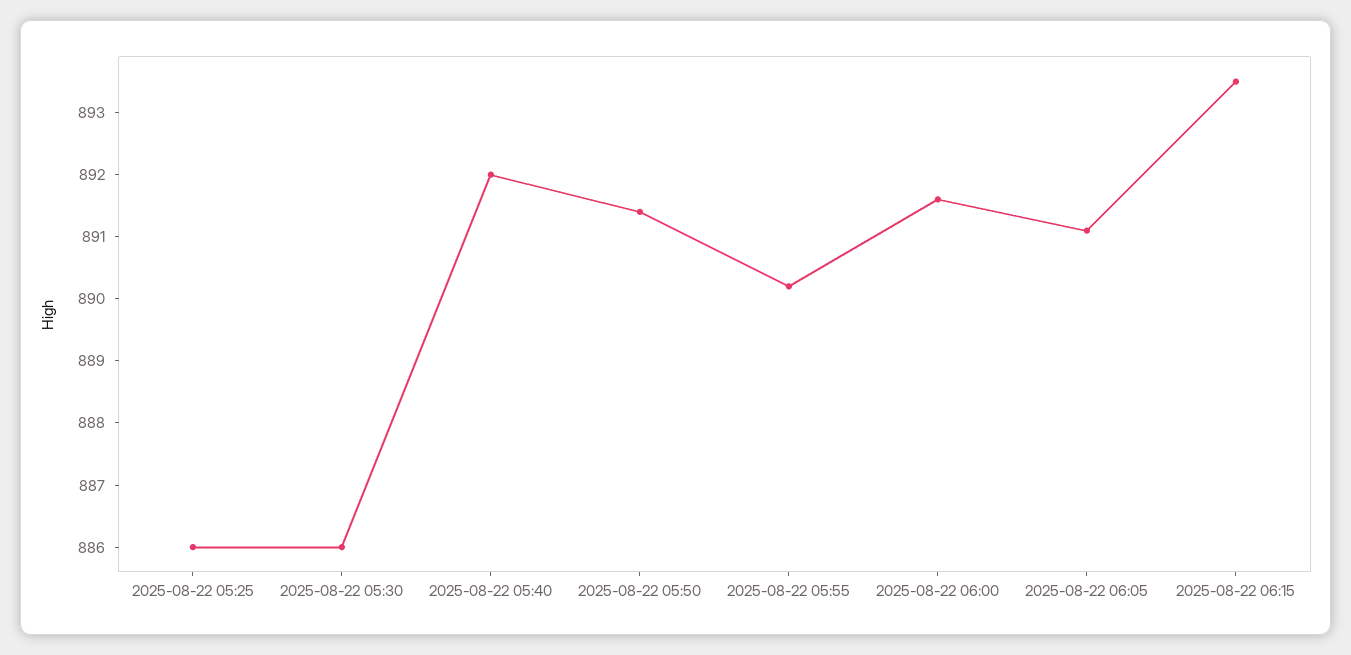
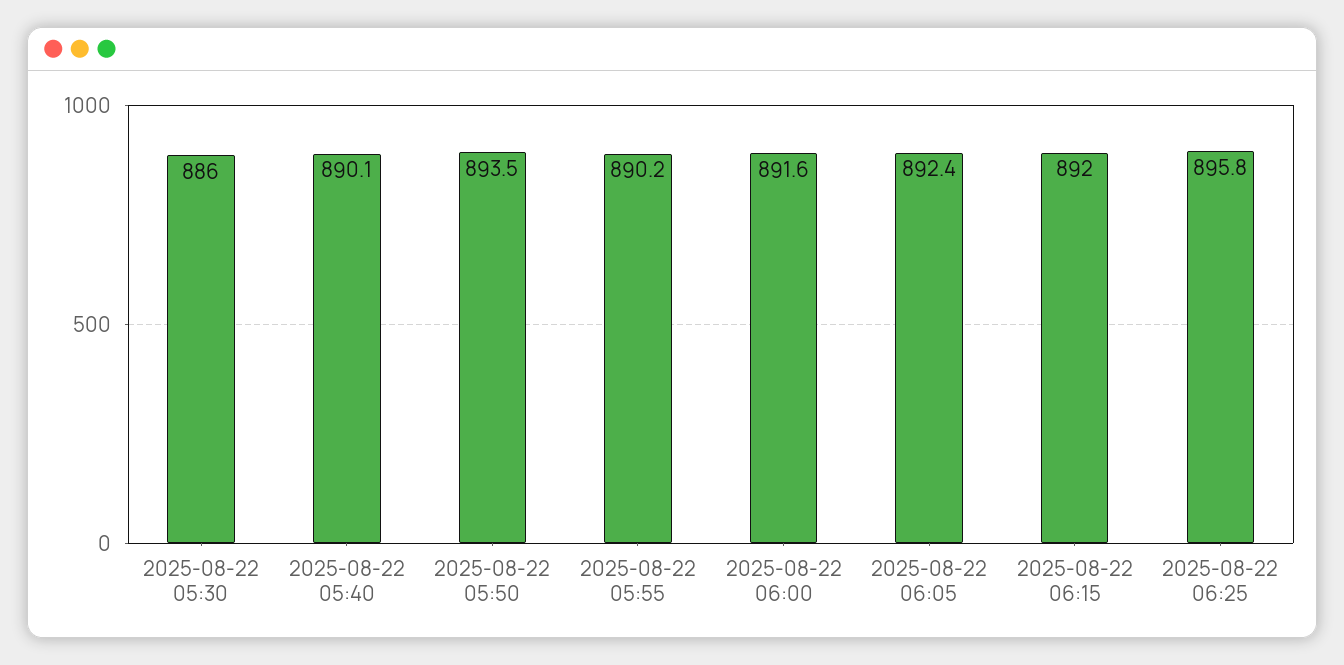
2025-08-22 05:25: 886 -> none
2025-08-22 05:40: 892 -> 890.1
2025-08-22 05:50: 891.5 -> 893.5
2025-08-22 06:05: 891 -> 892.4
2025-08-22 06:15: 893.5 -> 892
2025-08-22 06:25: none -> 895.8

